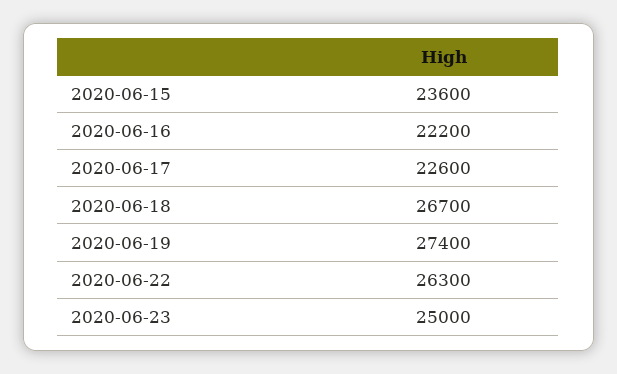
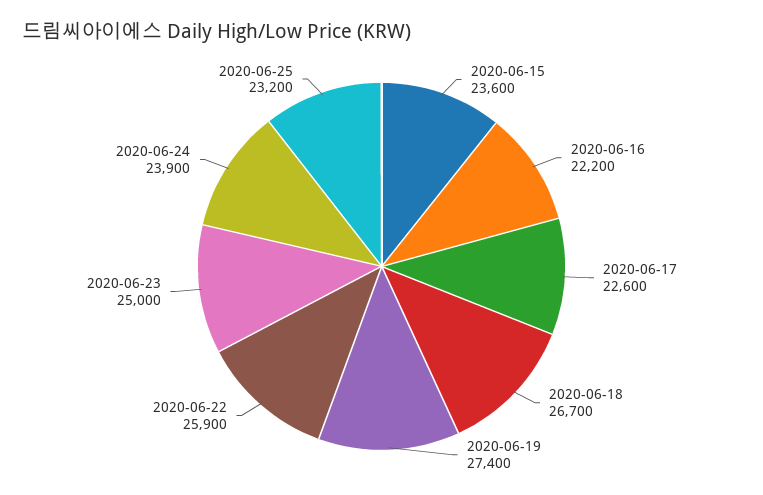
2020-06-22: 26300 -> 25900
2020-06-24: none -> 23900
2020-06-25: none -> 23200

